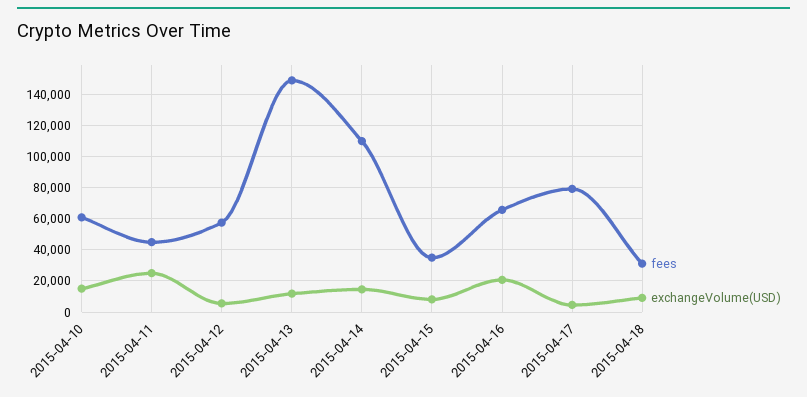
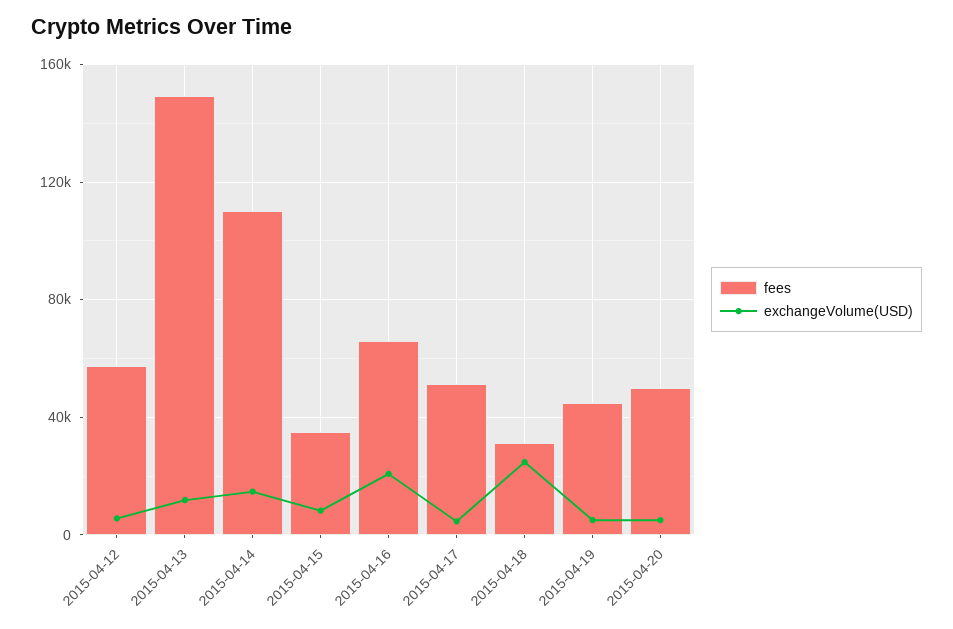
fees, 2015-04-10: 60000 -> none
exchangeVolume(USD), 2015-04-10: 15000 -> none
fees, 2015-04-11: 45000 -> none
exchangeVolume(USD), 2015-04-11: 25000 -> none
fees, 2015-04-17: 80000 -> 50000
exchangeVolume(USD), 2015-04-18: 10000 -> 25000
fees, 2015-04-19: none -> 45000
exchangeVolume(USD), 2015-04-19: none -> 5000
fees, 2015-04-20: none -> 50000
exchangeVolume(USD), 2015-04-20: none -> 5000

